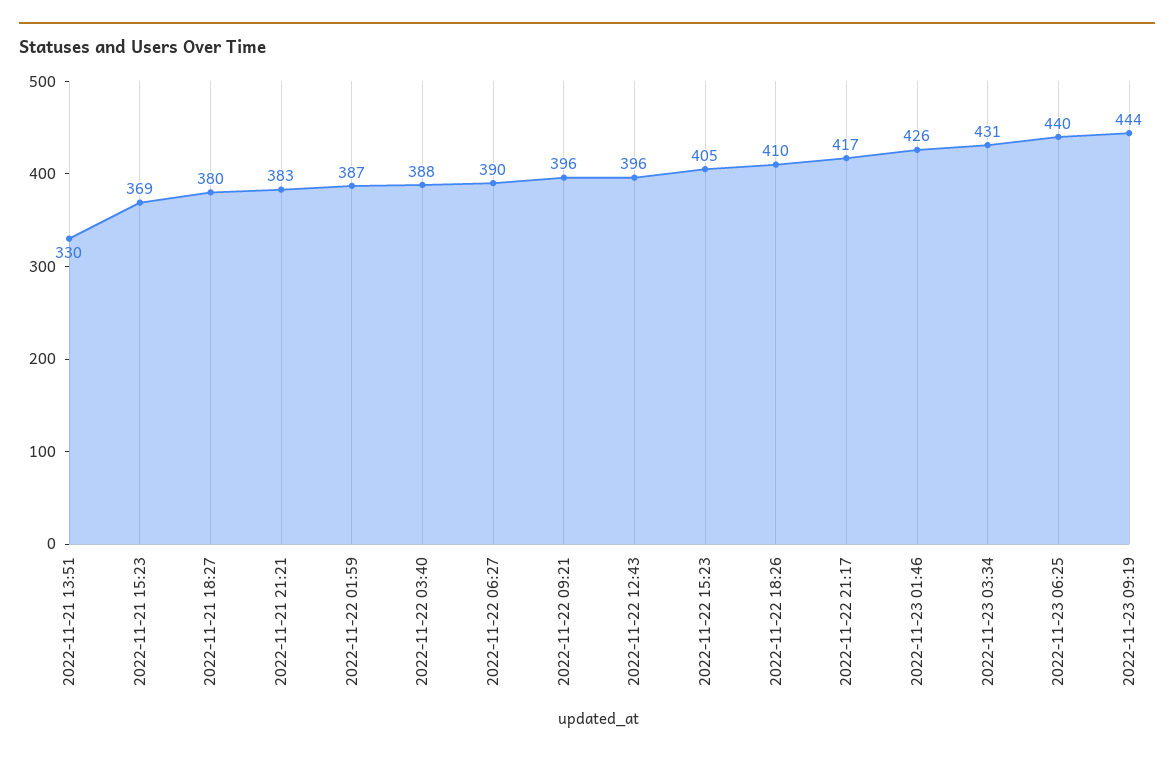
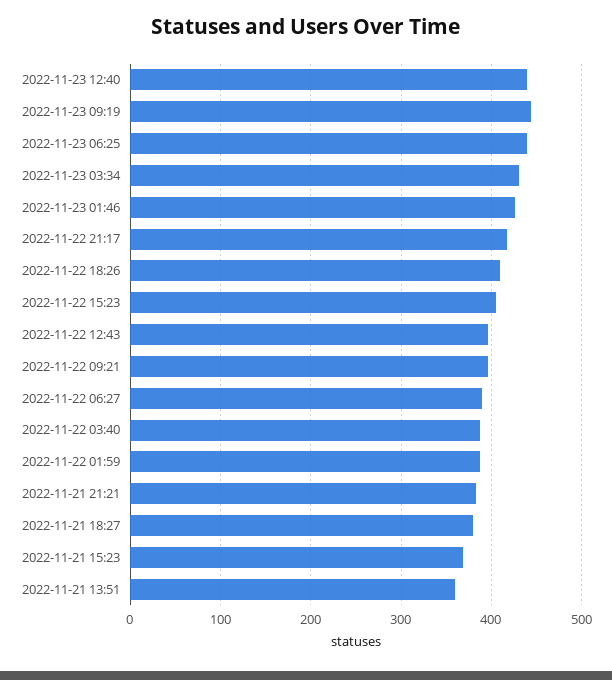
2022-11-21 13:51: 330 -> 360
2022-11-23 12:40: none -> 440

